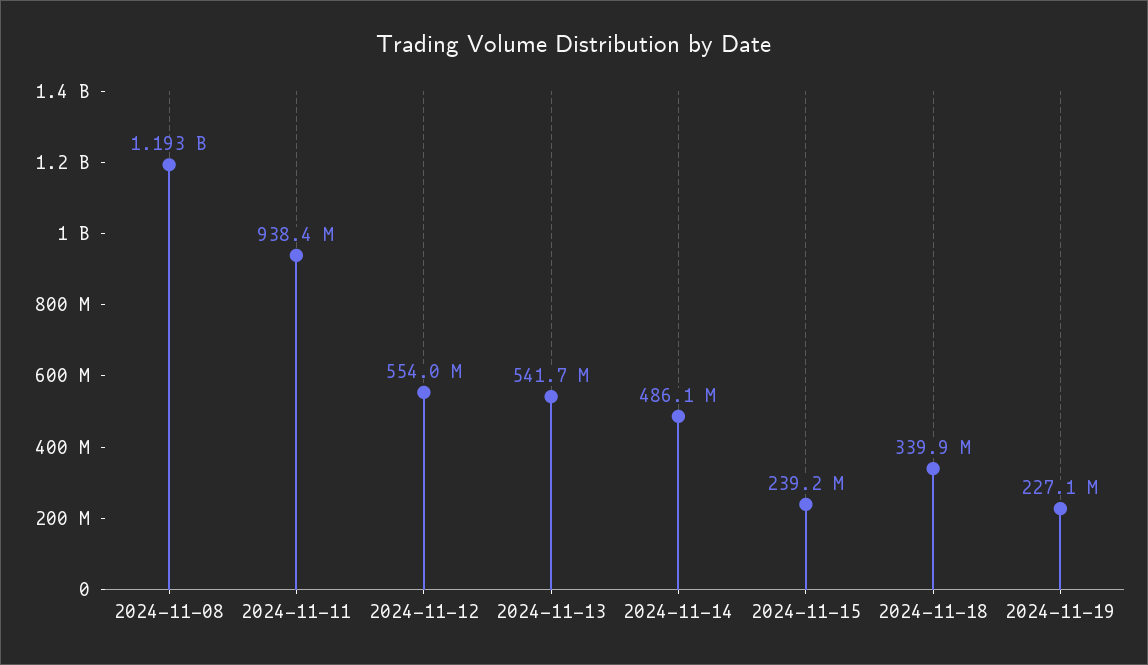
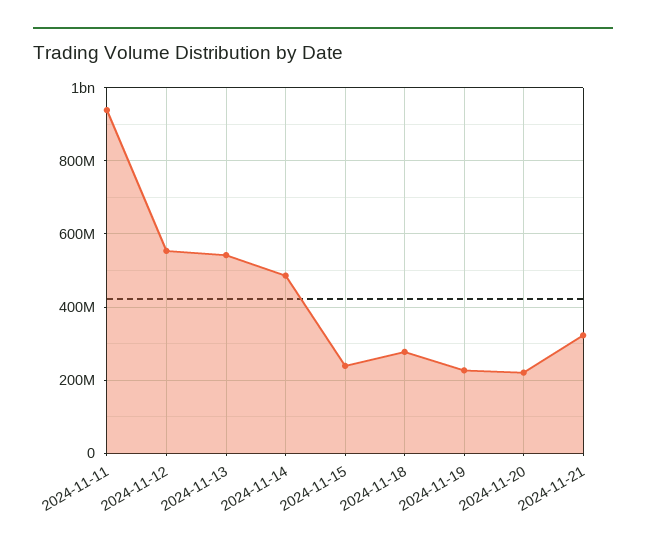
2024-11-08: 1193000000 -> none
2024-11-18: 339900000 -> 280000000
2024-11-20: none -> 220000000
2024-11-21: none -> 320000000

